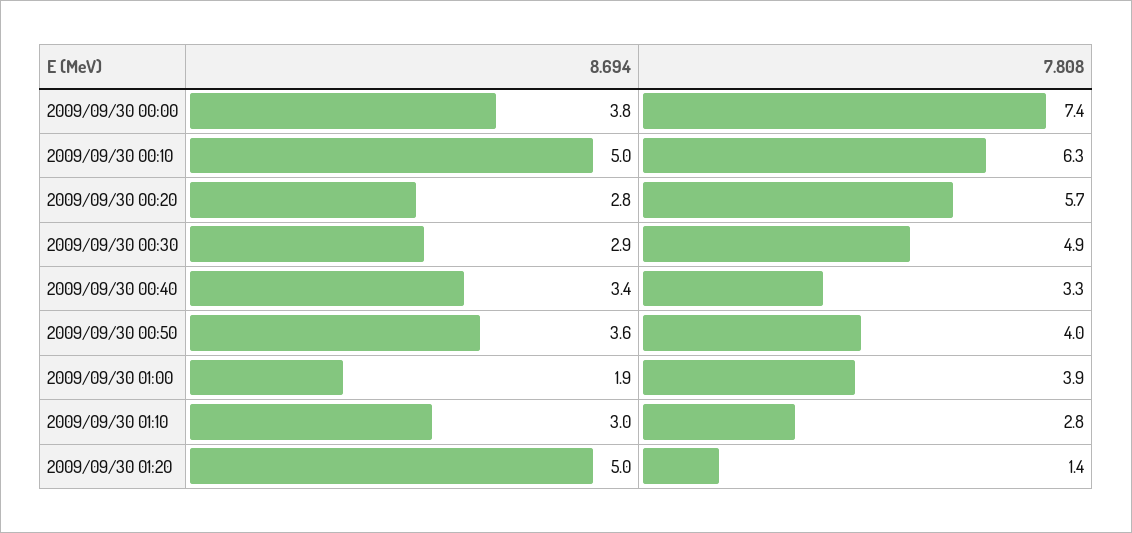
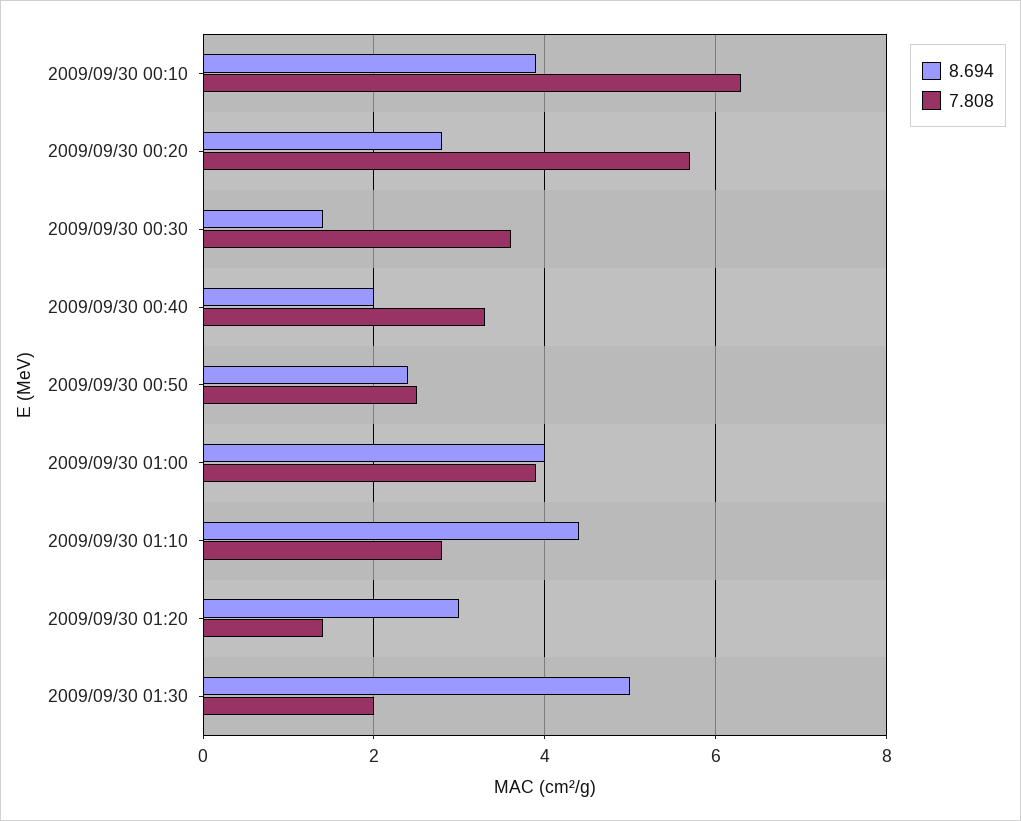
8.694, 2009/09/30 00:00: 3.8 -> none
7.808, 2009/09/30 00:00: 7.4 -> none
8.694, 2009/09/30 00:10: 5 -> 4
8.694, 2009/09/30 00:30: 2.9 -> 1.5
7.808, 2009/09/30 00:30: 4.9 -> 3.5
8.694, 2009/09/30 00:40: 3.4 -> 2
8.694, 2009/09/30 00:50: 3.6 -> 2.5
7.808, 2009/09/30 00:50: 4 -> 2.5
8.694, 2009/09/30 01:00: 1.9 -> 4
8.694, 2009/09/30 01:10: 3 -> 4.5
8.694, 2009/09/30 01:20: 5 -> 3
8.694, 2009/09/30 01:30: none -> 5
7.808, 2009/09/30 01:30: none -> 2

